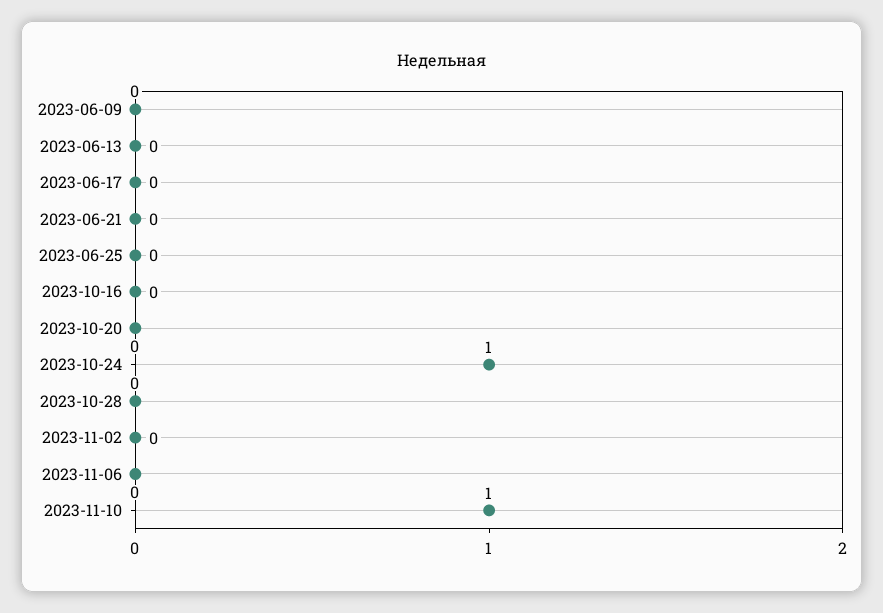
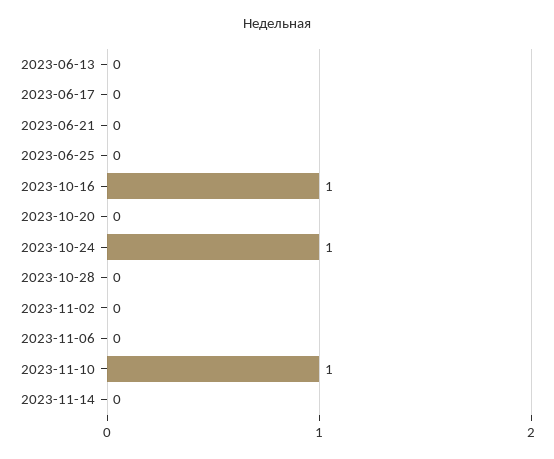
2023-06-09: 0 -> none
2023-10-16: 0 -> 1
2023-11-14: none -> 0

